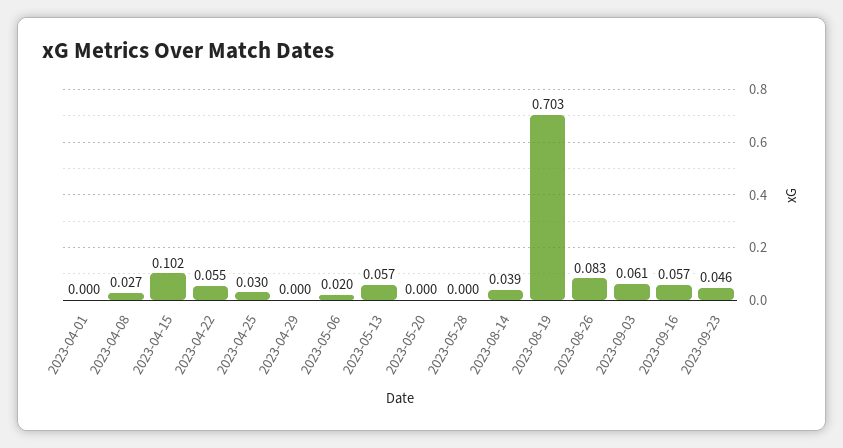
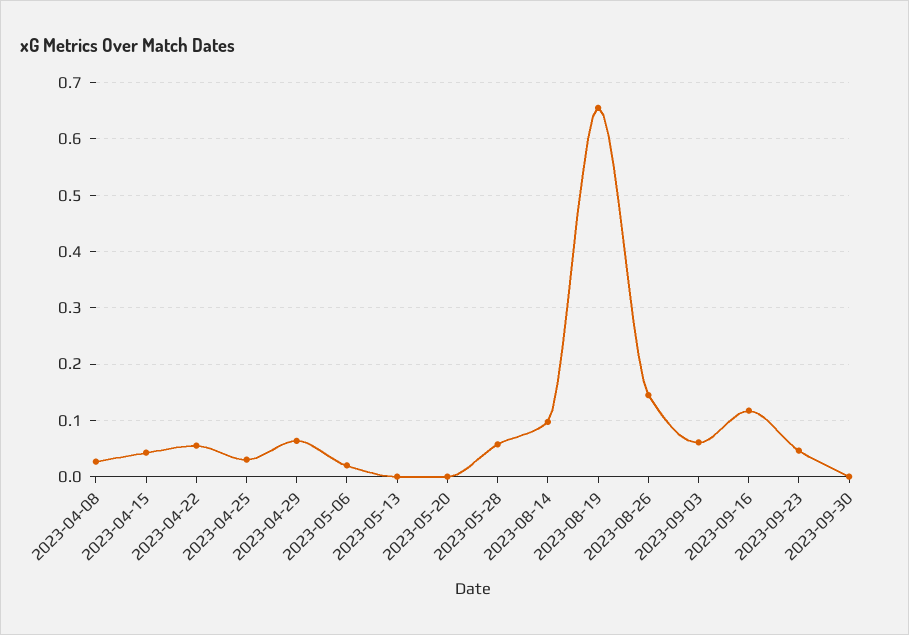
2023-04-01: 0 -> none
2023-04-15: 0.102 -> 0.04
2023-04-29: 0 -> 0.06
2023-05-13: 0.057 -> 0
2023-05-28: 0 -> 0.06
2023-08-14: 0.039 -> 0.1
2023-08-19: 0.703 -> 0.66
2023-08-26: 0.083 -> 0.14
2023-09-16: 0.057 -> 0.12
2023-09-30: none -> 0

